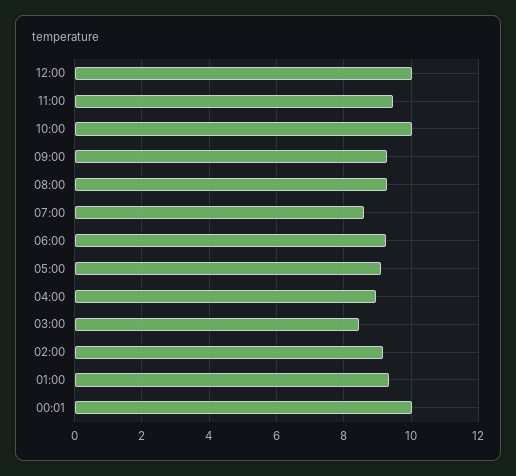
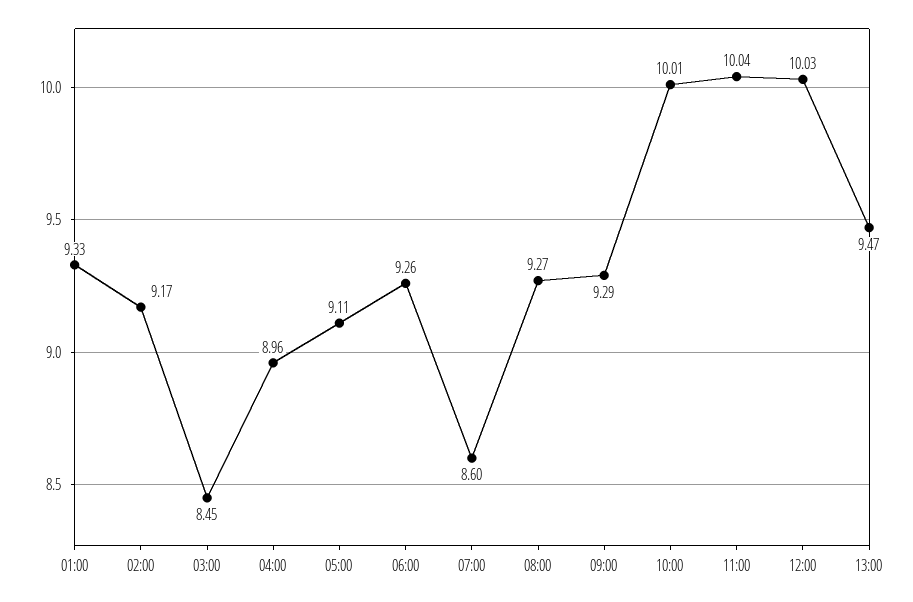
11:00: 9.4 -> 10.04
00:01: 10 -> none
13:00: none -> 9.47

